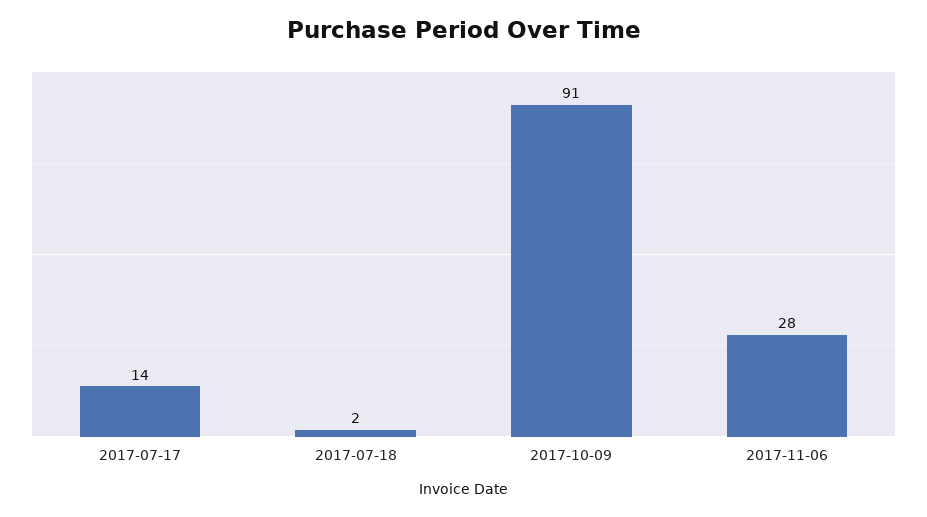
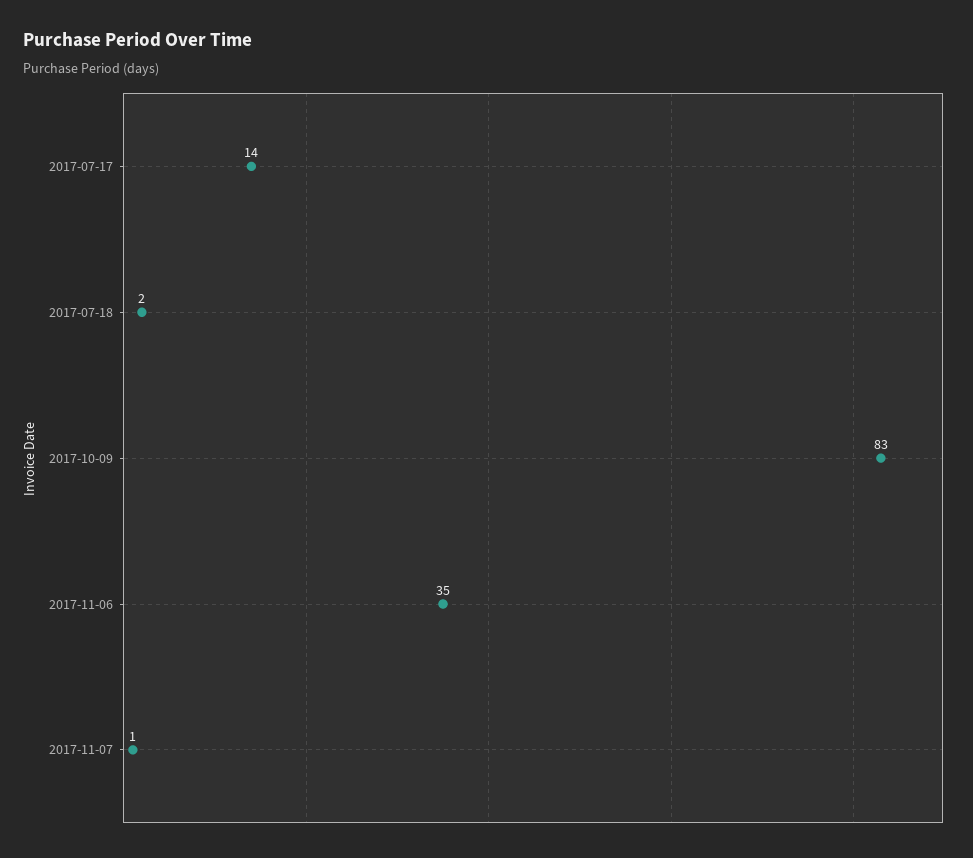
2017-10-09: 91 -> 83
2017-11-06: 28 -> 35
2017-11-07: none -> 1

